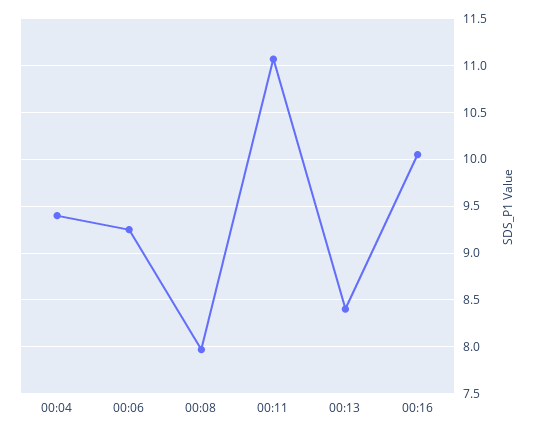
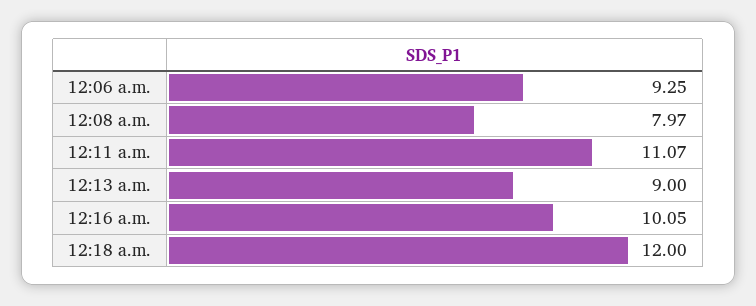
00:04: 9.4 -> none
00:13: 8.4 -> 9
12:18 a.m.: none -> 12

